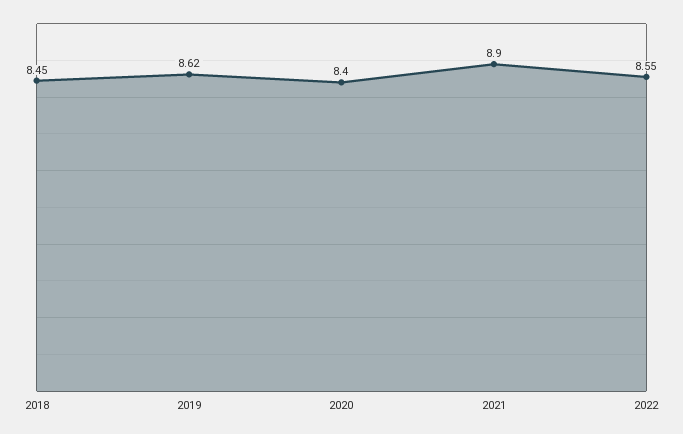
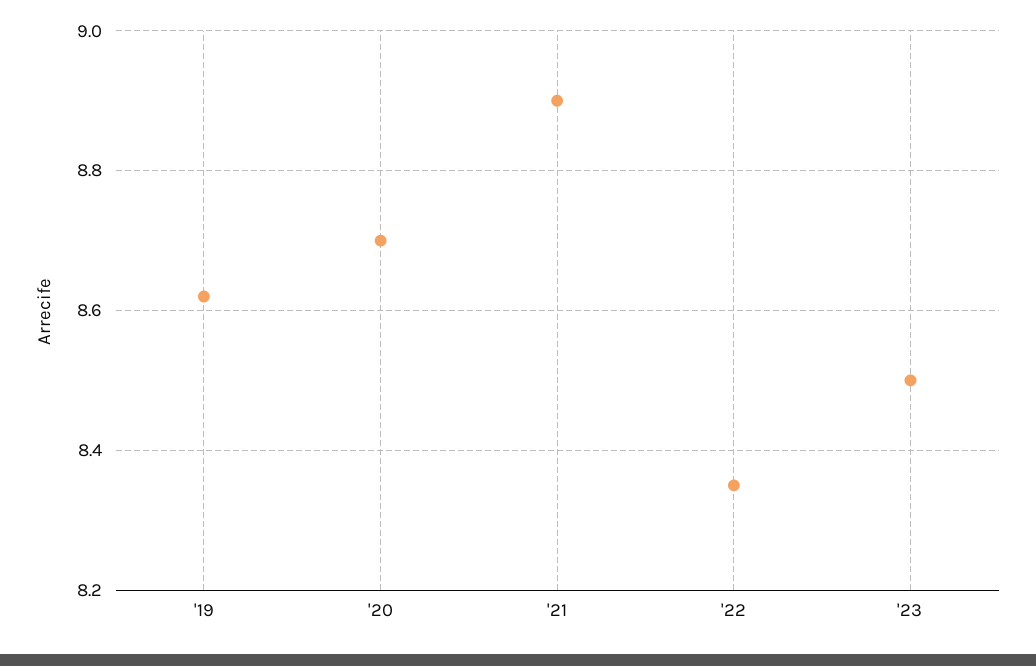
2018: 8.45 -> none
2020: 8.4 -> 8.7
2022: 8.55 -> 8.35
'23: none -> 8.5

